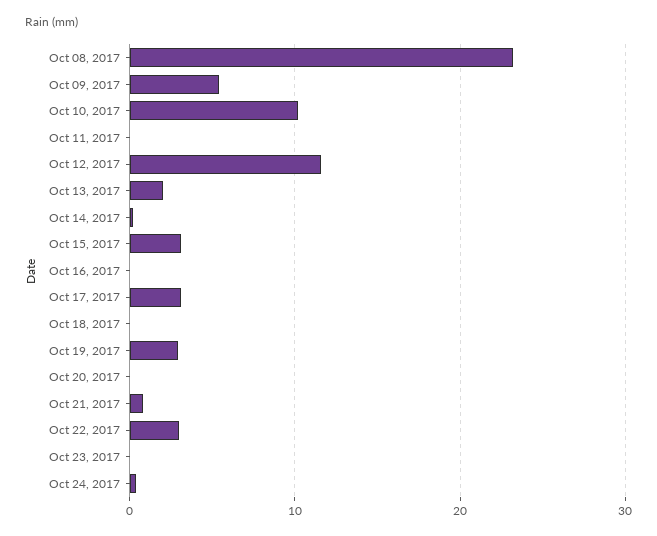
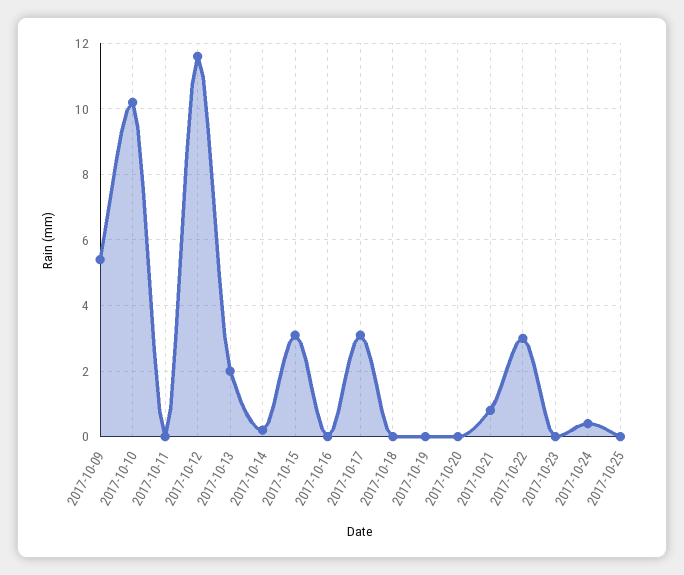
Oct 08, 2017: 23 -> none
Oct 19, 2017: 3 -> 0
2017-10-25: none -> 0

